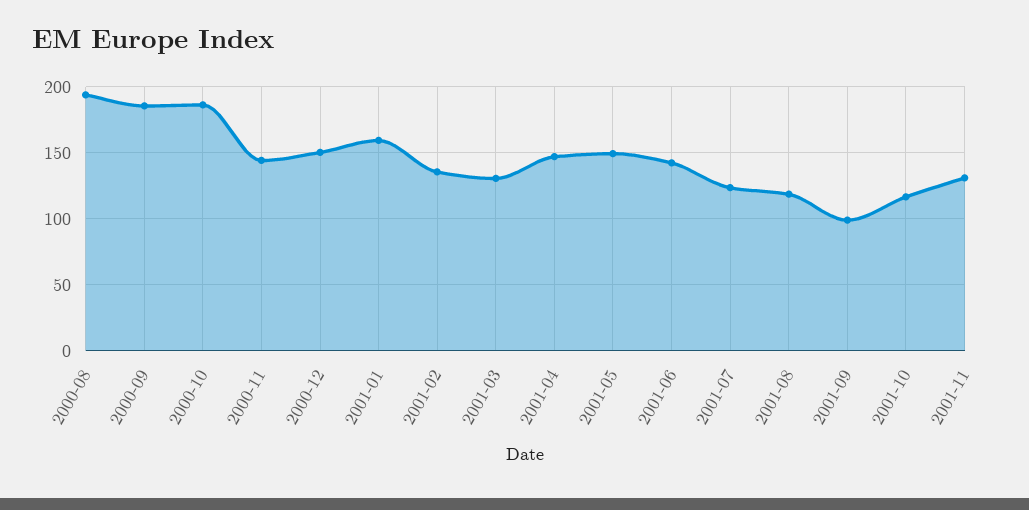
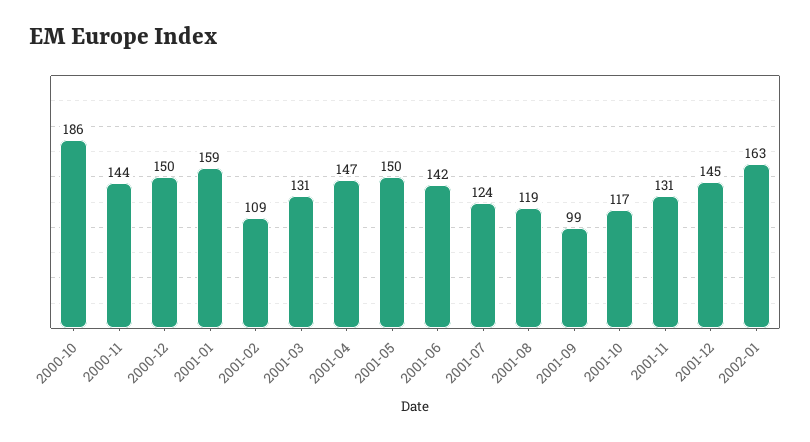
2000-08: 195 -> none
2000-09: 185 -> none
2001-02: 135 -> 109
2001-12: none -> 145
2002-01: none -> 163

